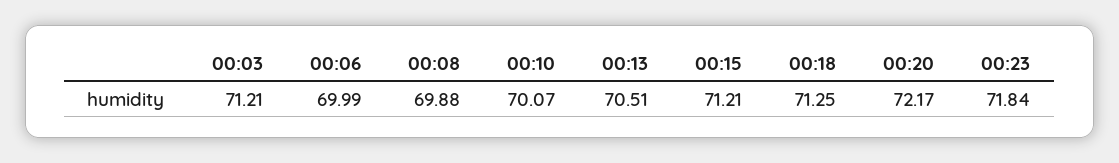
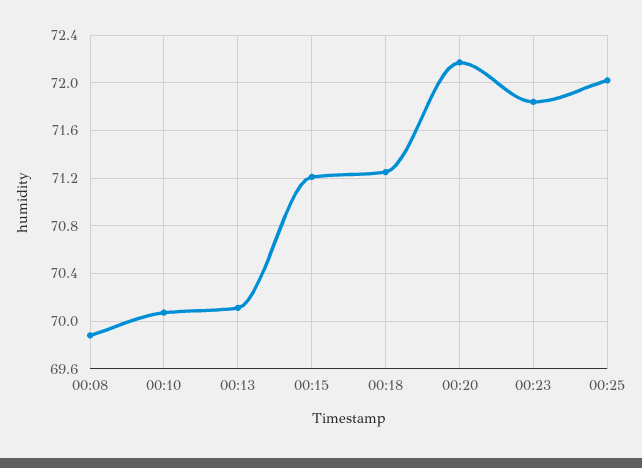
00:03: 71.21 -> none
00:06: 69.99 -> none
00:13: 70.51 -> 70.1
00:25: none -> 72

